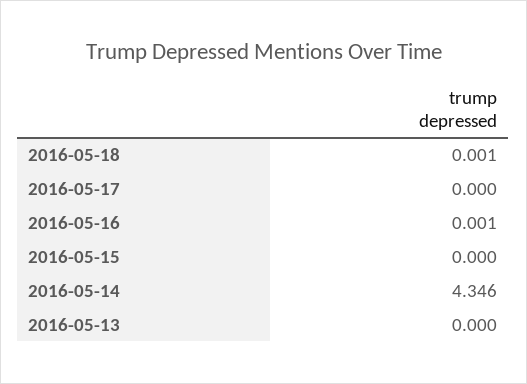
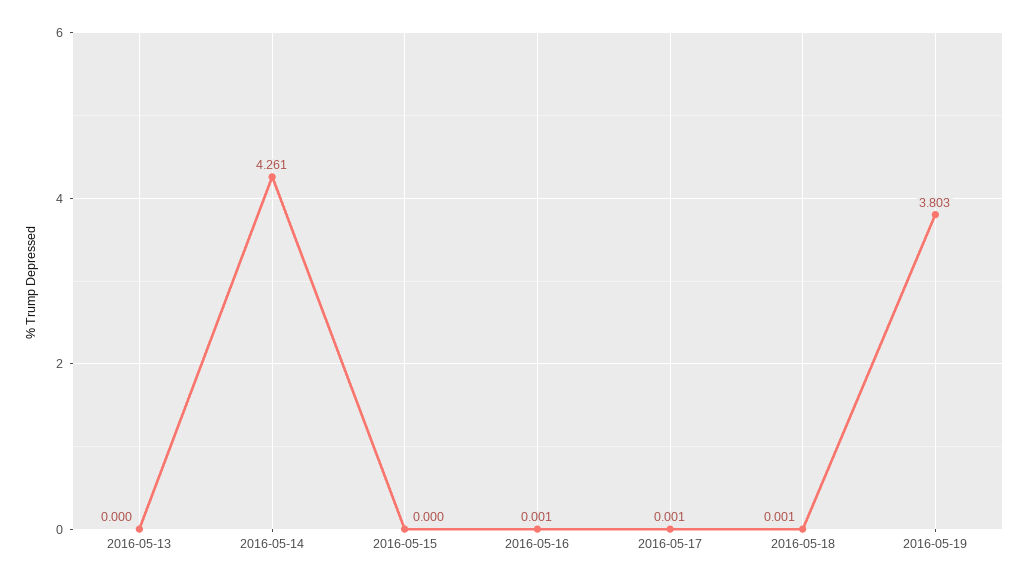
2016-05-17: 0 -> 0.001
2016-05-14: 4.346 -> 4.261
2016-05-19: none -> 3.803

